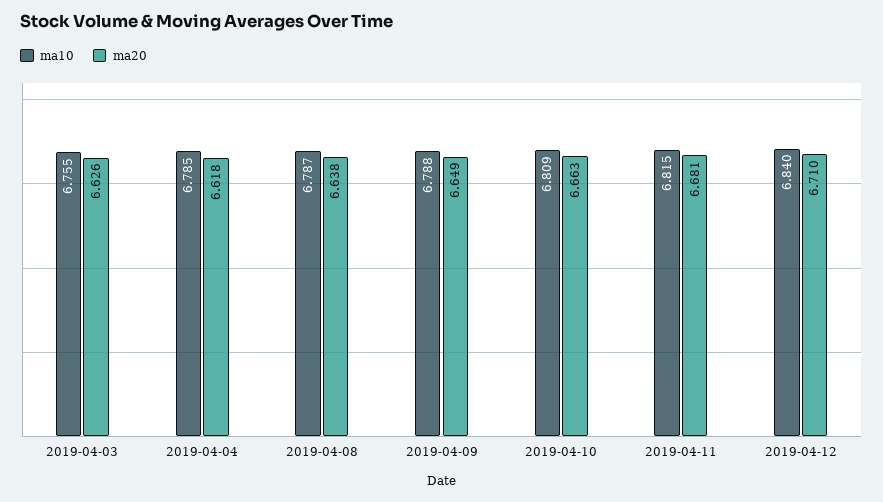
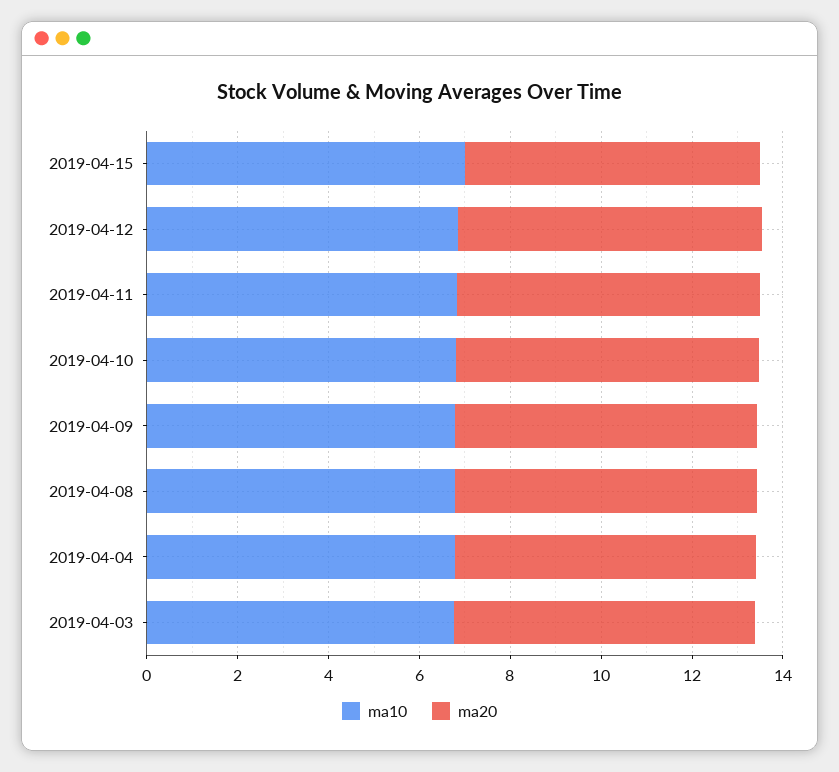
ma10, 2019-04-15: none -> 7
ma20, 2019-04-15: none -> 6.5

